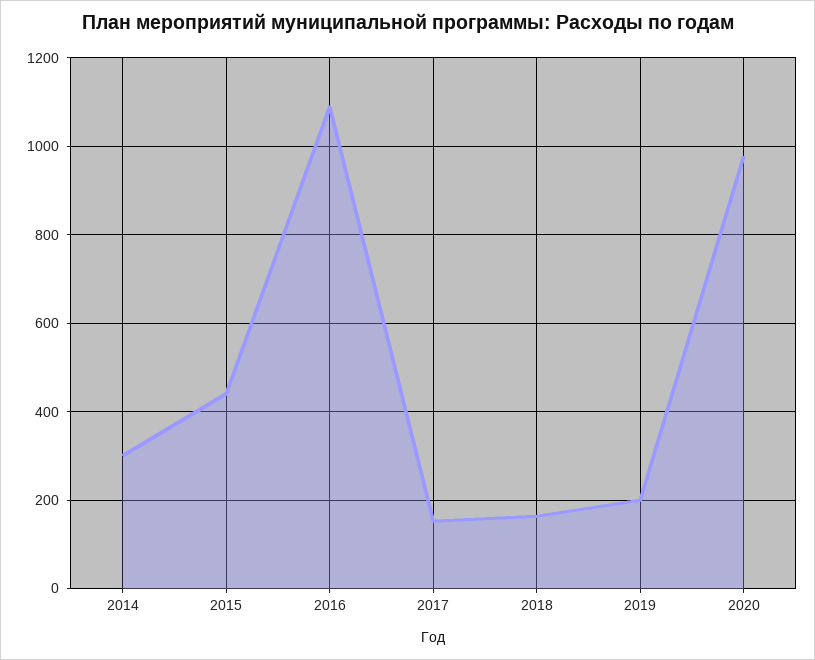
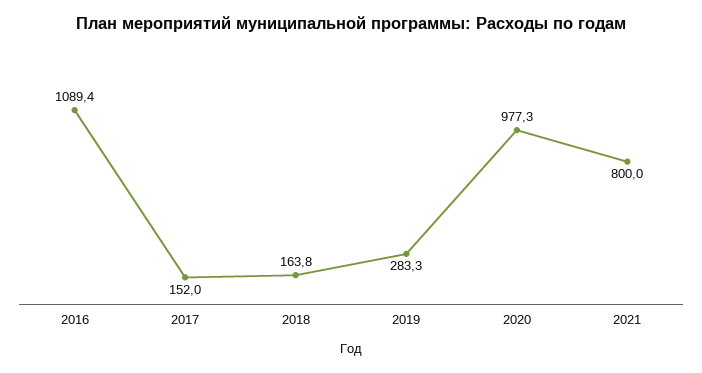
2014: 300 -> none
2015: 440 -> none
2019: 200 -> 283.3
2021: none -> 800

